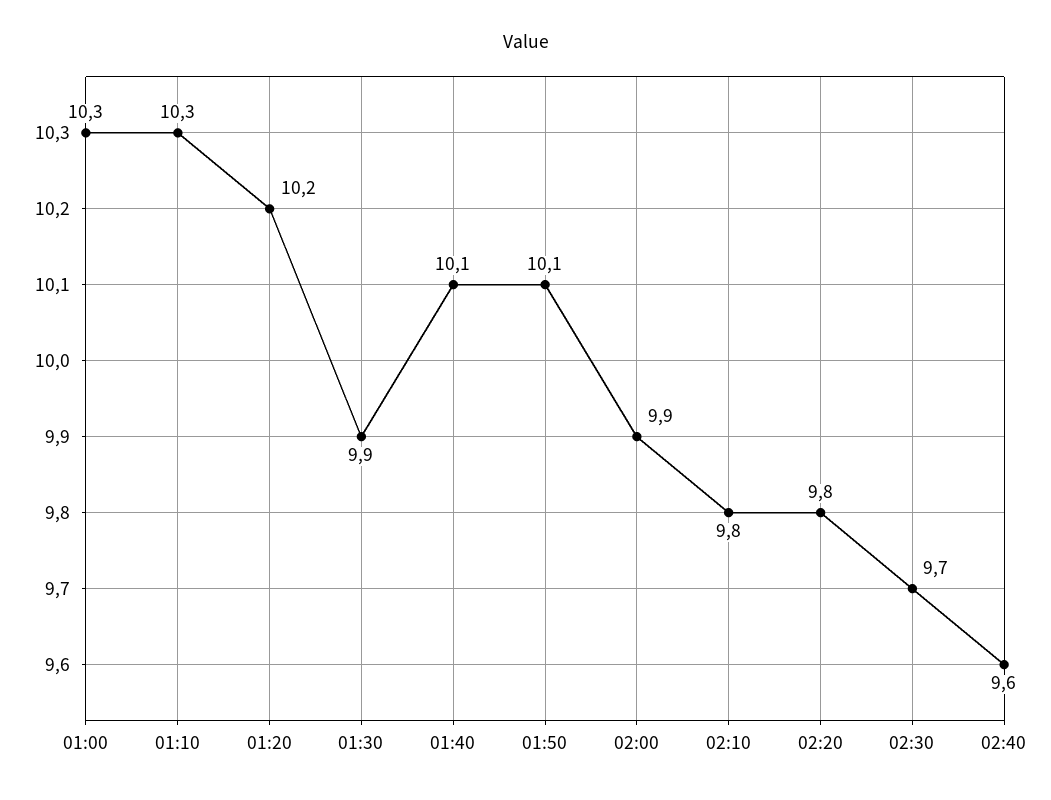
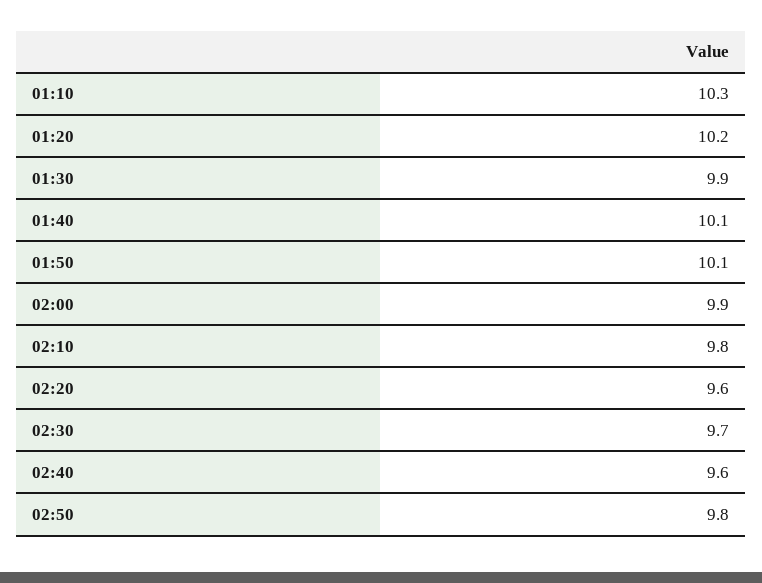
01:00: 10.3 -> none
02:20: 9.8 -> 9.6
02:50: none -> 9.8

